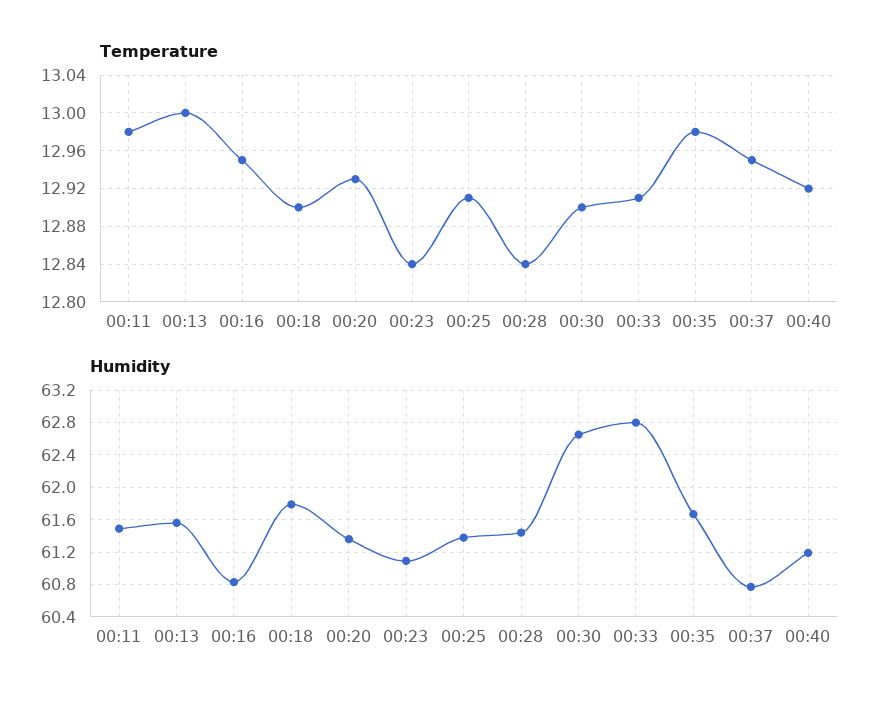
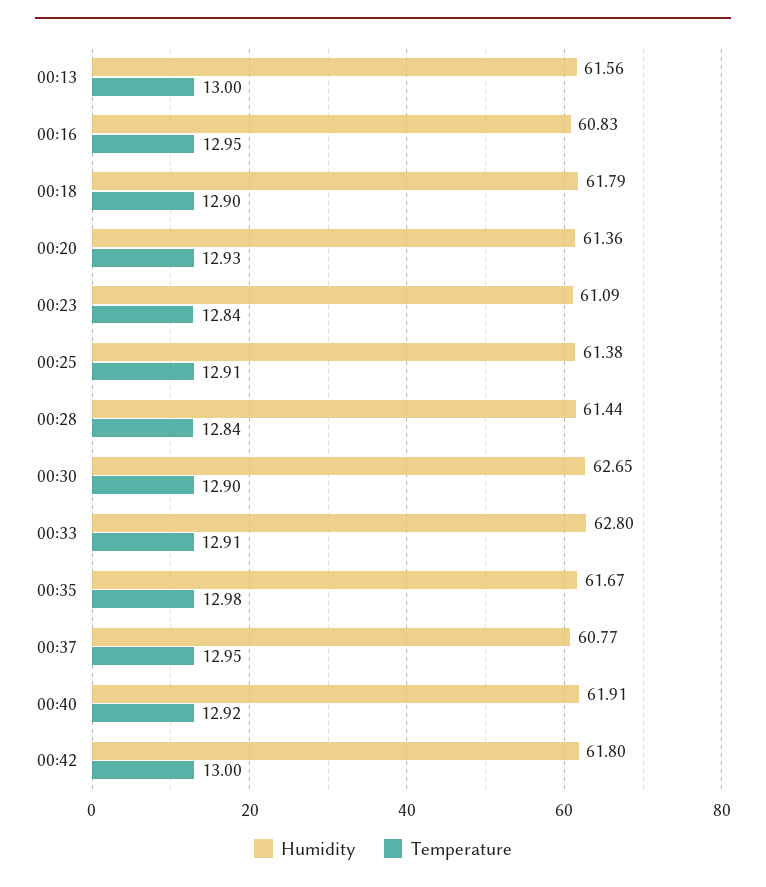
Temperature, 00:11: 12.98 -> none
Humidity, 00:11: 61.5 -> none
Humidity, 00:40: 61.2 -> 61.91
Humidity, 00:42: none -> 61.8
Temperature, 00:42: none -> 13

